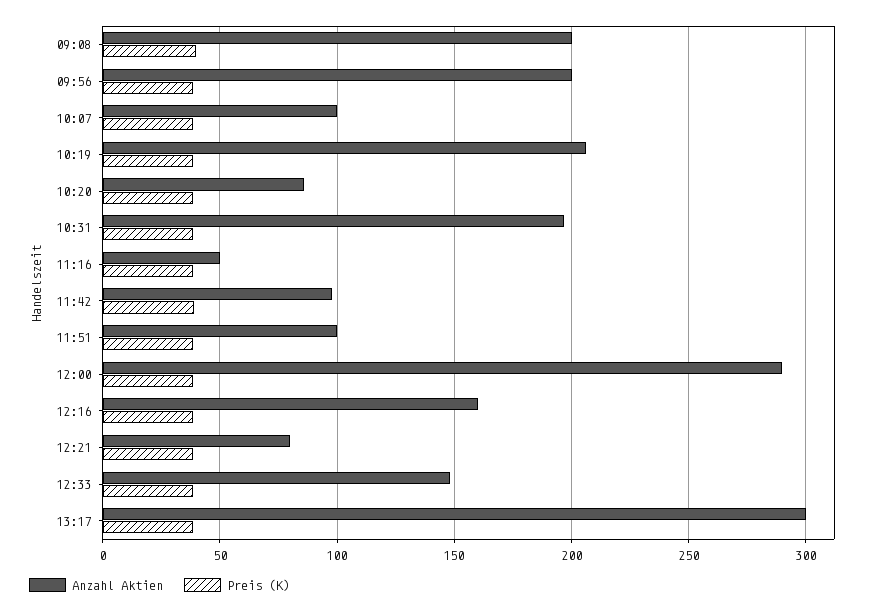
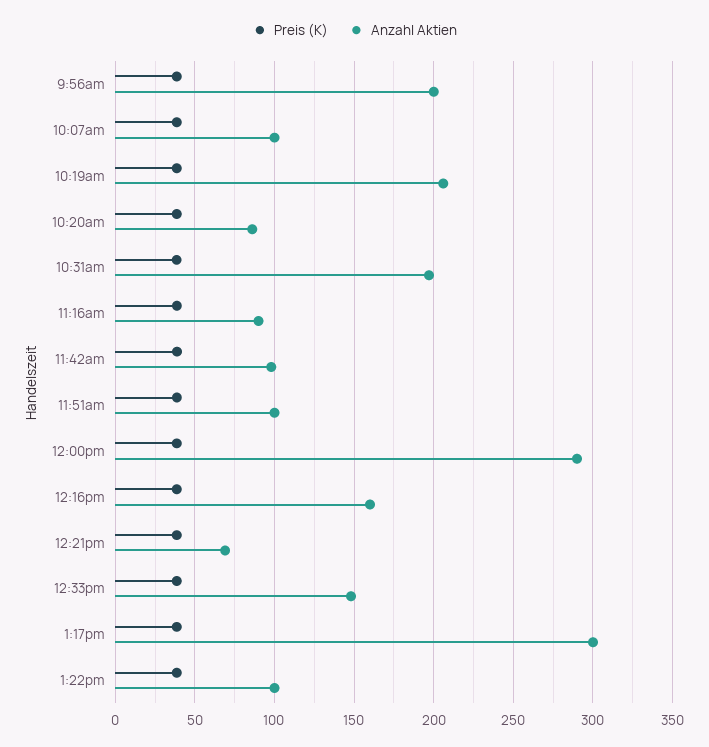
Anzahl Aktien, 09:08: 200 -> none
Preis (K), 09:08: 40 -> none
Anzahl Aktien, 11:16: 50 -> 90
Anzahl Aktien, 12:21: 80 -> 70
Preis (K), 1:22pm: none -> 40
Anzahl Aktien, 1:22pm: none -> 100

